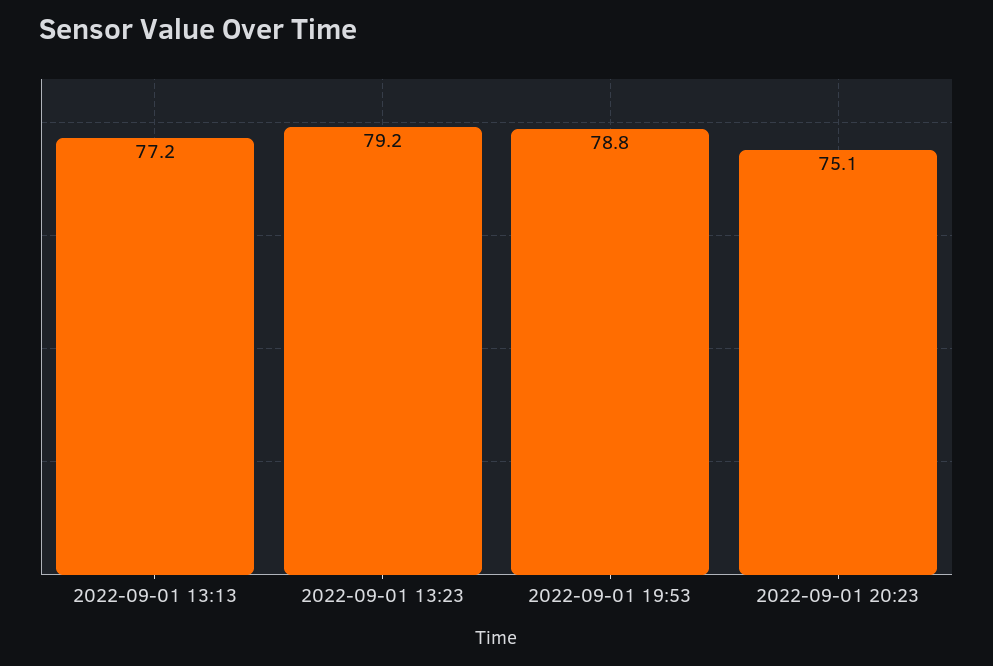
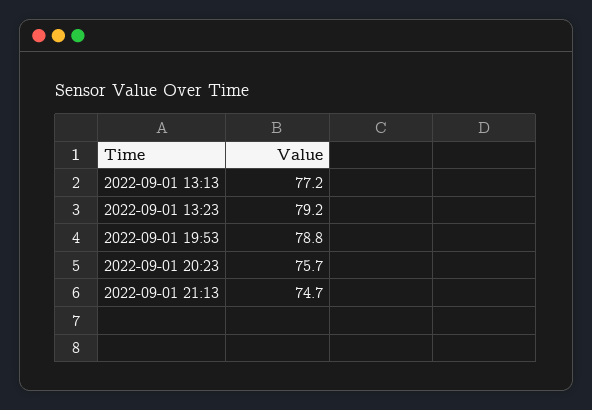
2022-09-01 20:23: 75.1 -> 75.7
2022-09-01 21:13: none -> 74.7

